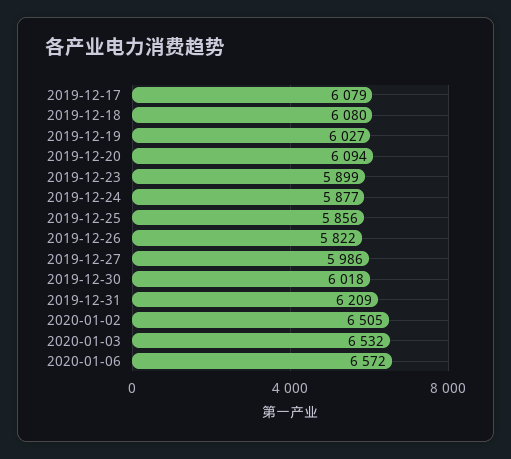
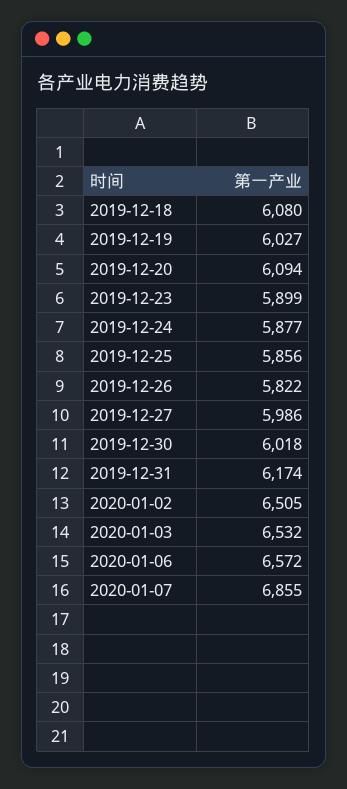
2019-12-17: 6079 -> none
2019-12-31: 6209 -> 6174
2020-01-07: none -> 6855

